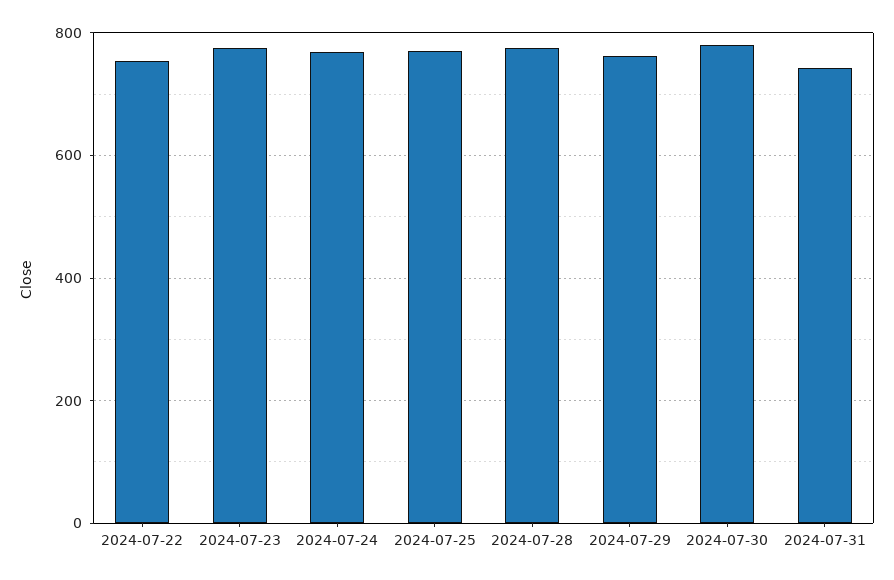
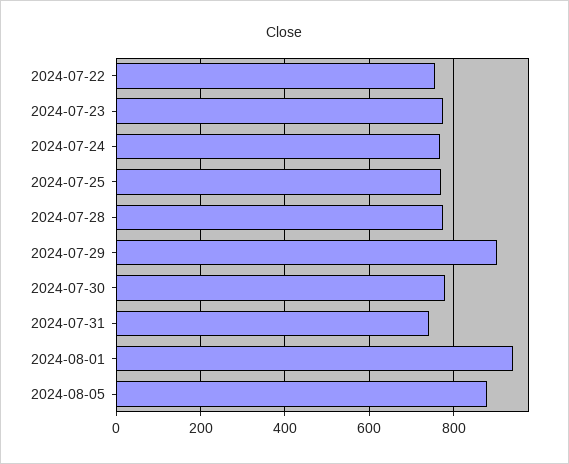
2024-07-29: 760 -> 900
2024-08-01: none -> 940
2024-08-05: none -> 880

